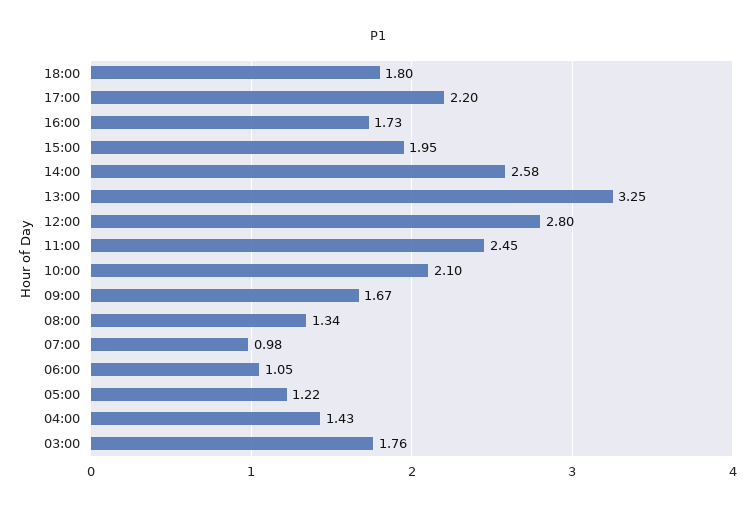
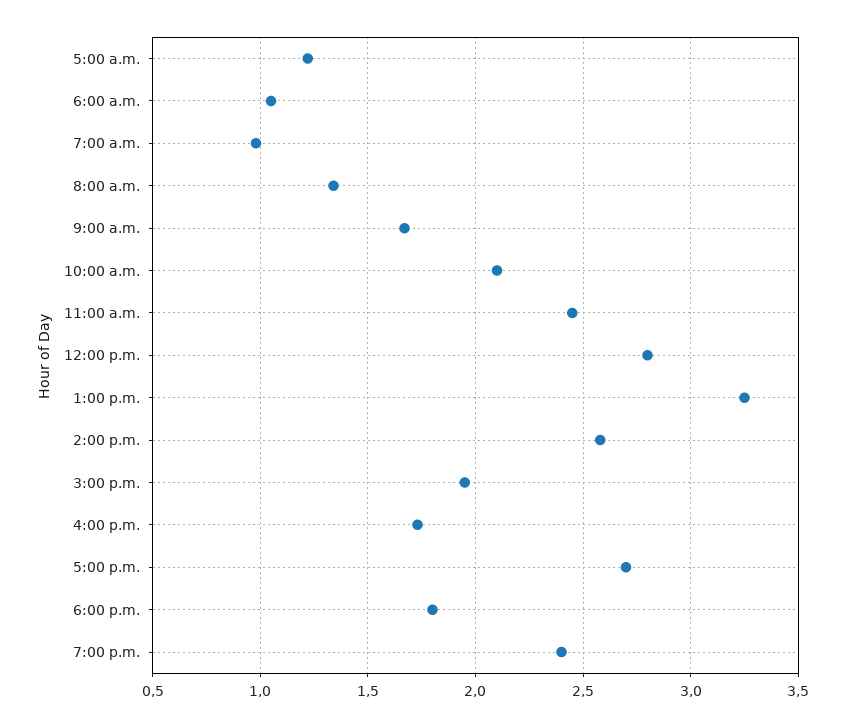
17:00: 2.2 -> 2.7
04:00: 1.43 -> none
03:00: 1.76 -> none
7:00 p.m.: none -> 2.4

